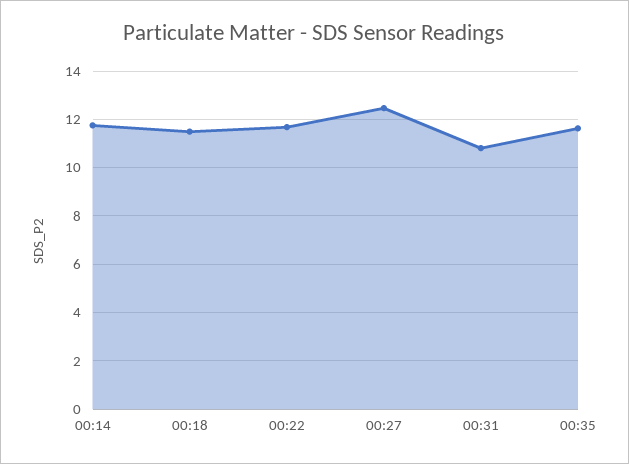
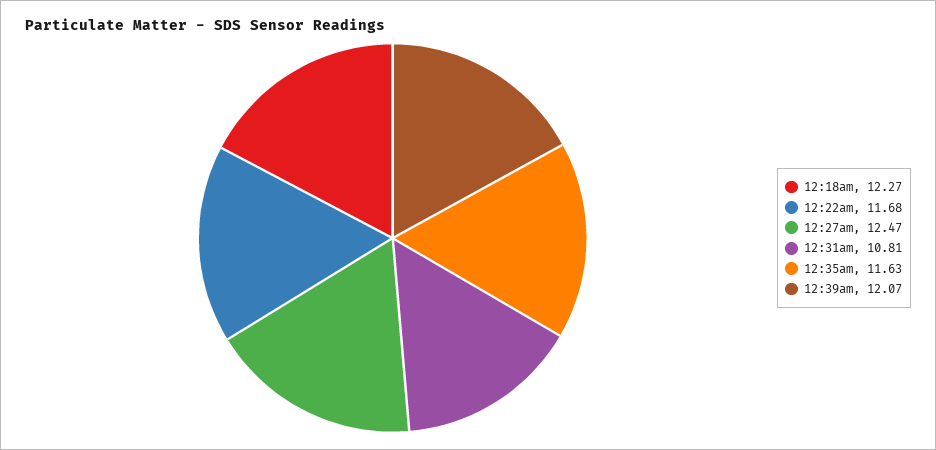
00:14: 11.75 -> none
00:18: 11.5 -> 12.27
12:39am: none -> 12.07

